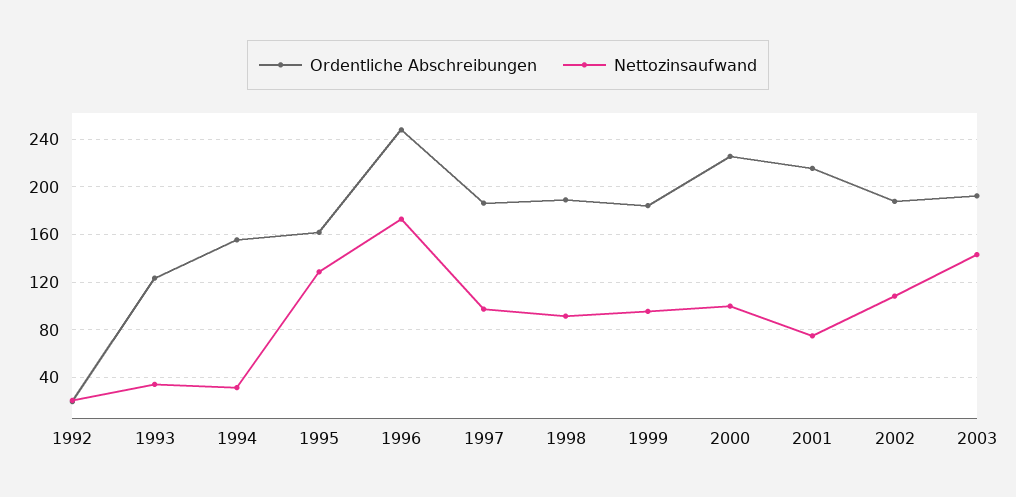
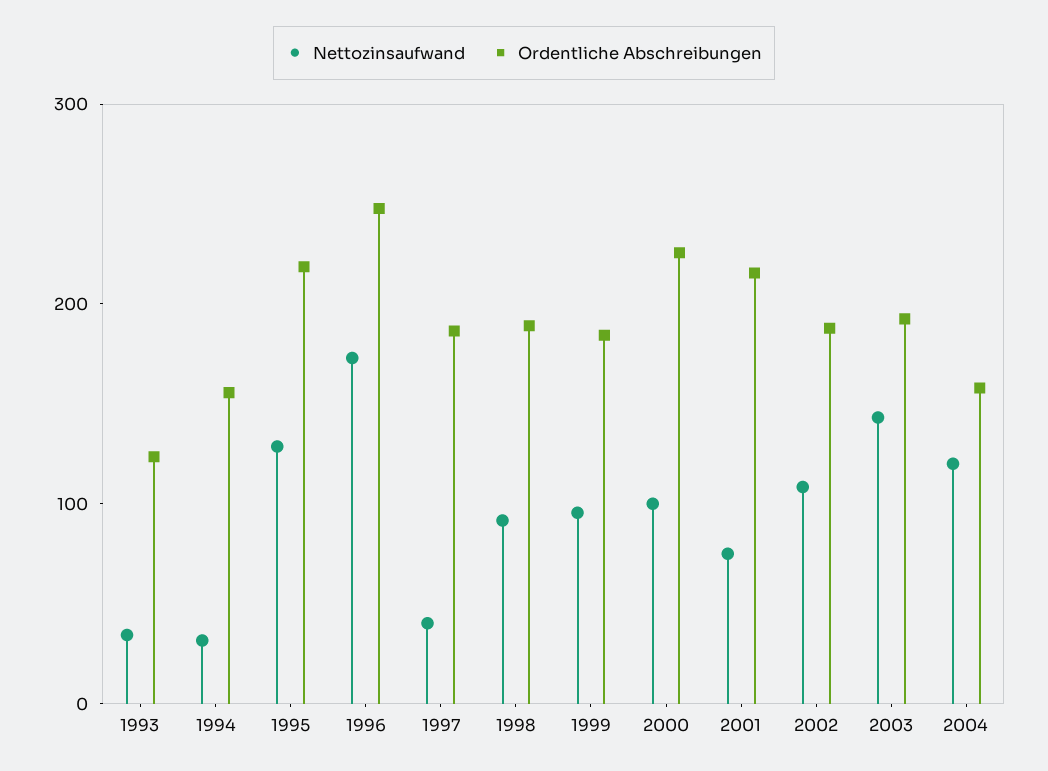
Ordentliche Abschreibungen, 1992: 20 -> none
Nettozinsaufwand, 1992: 20 -> none
Ordentliche Abschreibungen, 1995: 160 -> 220
Nettozinsaufwand, 1997: 100 -> 40
Nettozinsaufwand, 2004: none -> 120
Ordentliche Abschreibungen, 2004: none -> 160

